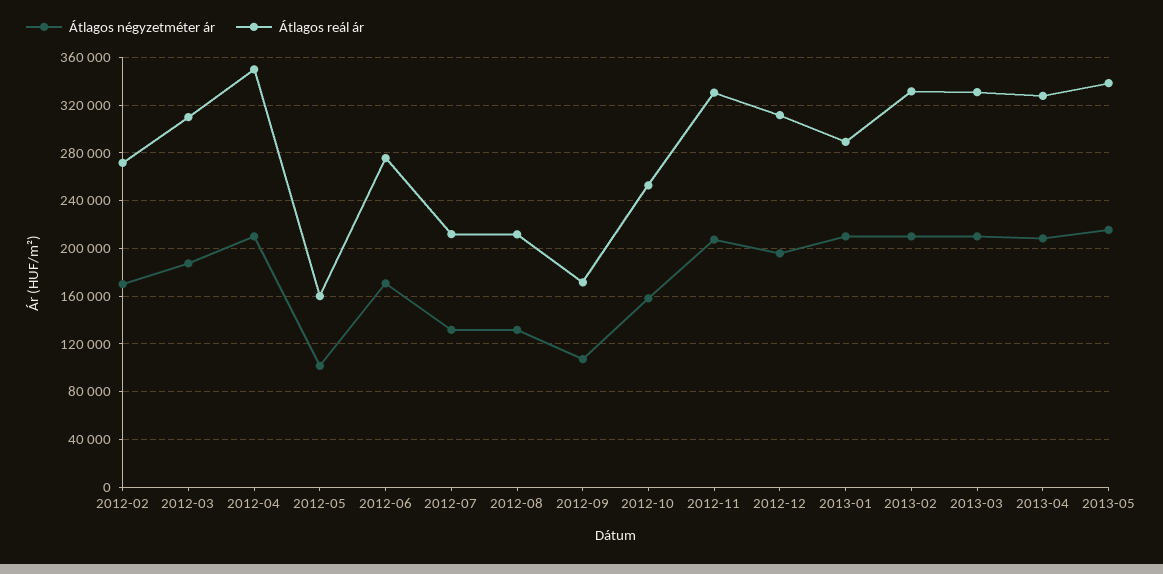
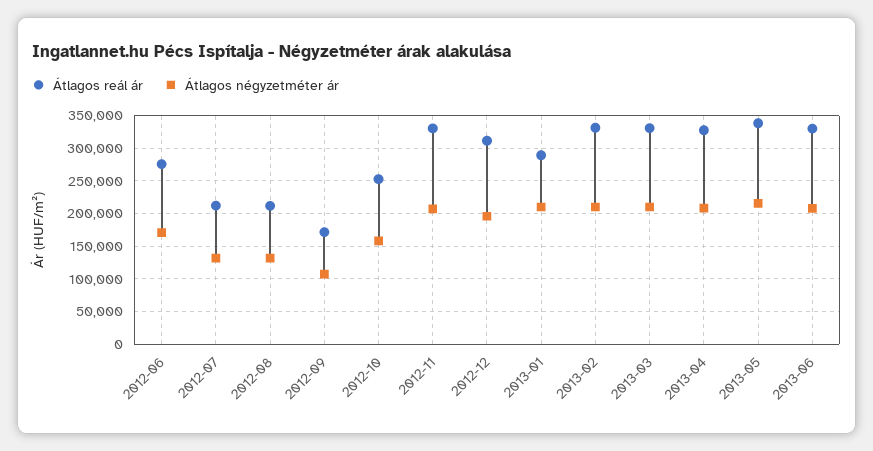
Átlagos négyzetméter ár, 2012-02: 170000 -> none
Átlagos reál ár, 2012-02: 270000 -> none
Átlagos négyzetméter ár, 2012-03: 190000 -> none
Átlagos reál ár, 2012-03: 310000 -> none
Átlagos négyzetméter ár, 2012-04: 210000 -> none
Átlagos reál ár, 2012-04: 350000 -> none
Átlagos négyzetméter ár, 2012-05: 100000 -> none
Átlagos reál ár, 2012-05: 160000 -> none
Átlagos reál ár, 2013-06: none -> 330000
Átlagos négyzetméter ár, 2013-06: none -> 210000

